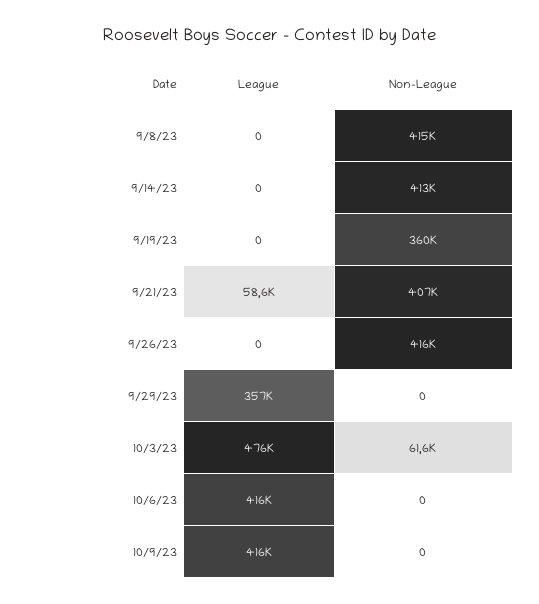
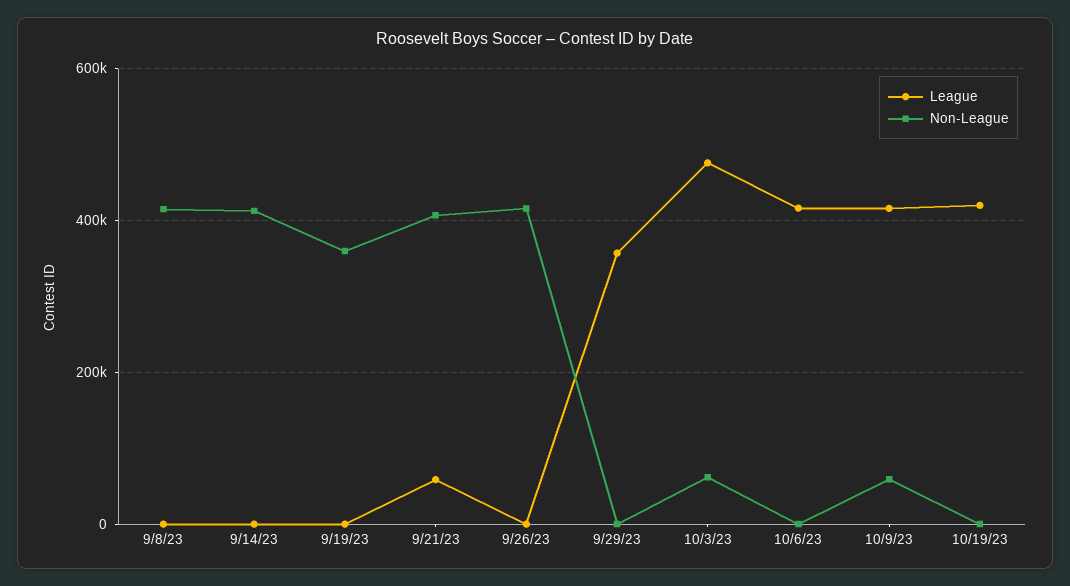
Non-League, 10/9/23: 0 -> 60000
League, 10/19/23: none -> 420000
Non-League, 10/19/23: none -> 0

